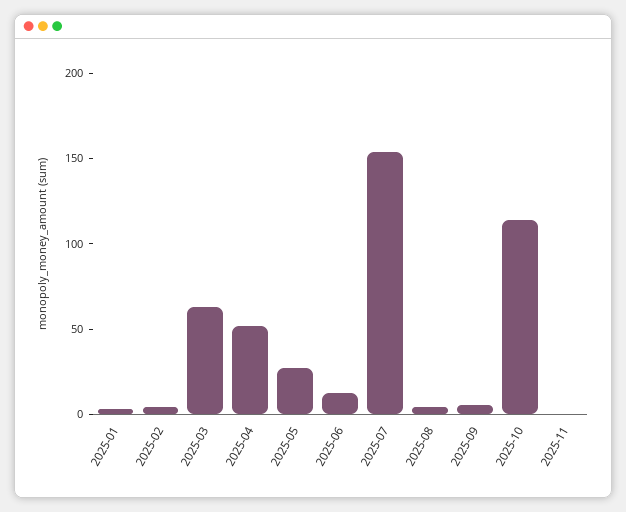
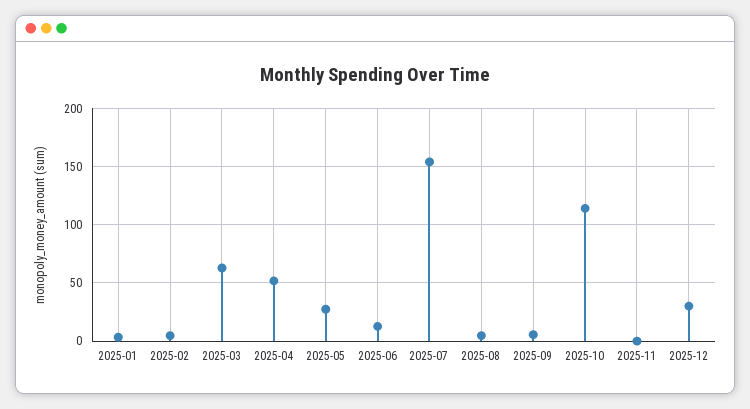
2025-12: none -> 30

